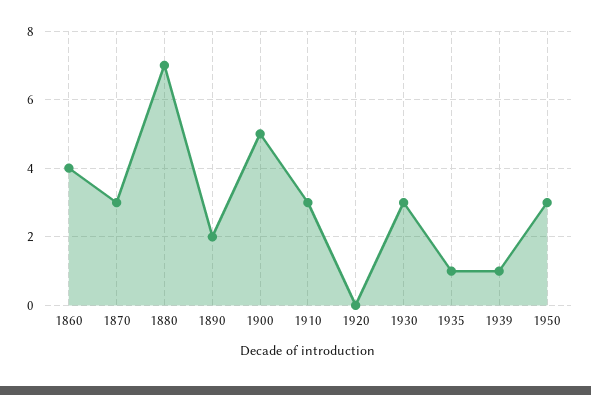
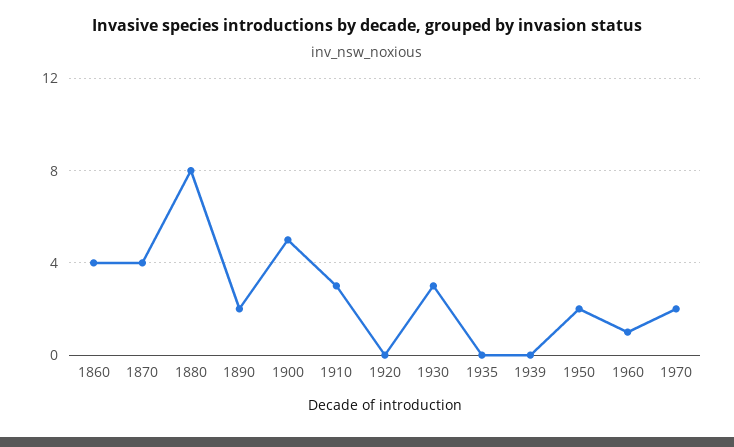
1870: 3 -> 4
1880: 7 -> 8
1935: 1 -> 0
1939: 1 -> 0
1950: 3 -> 2
1960: none -> 1
1970: none -> 2

